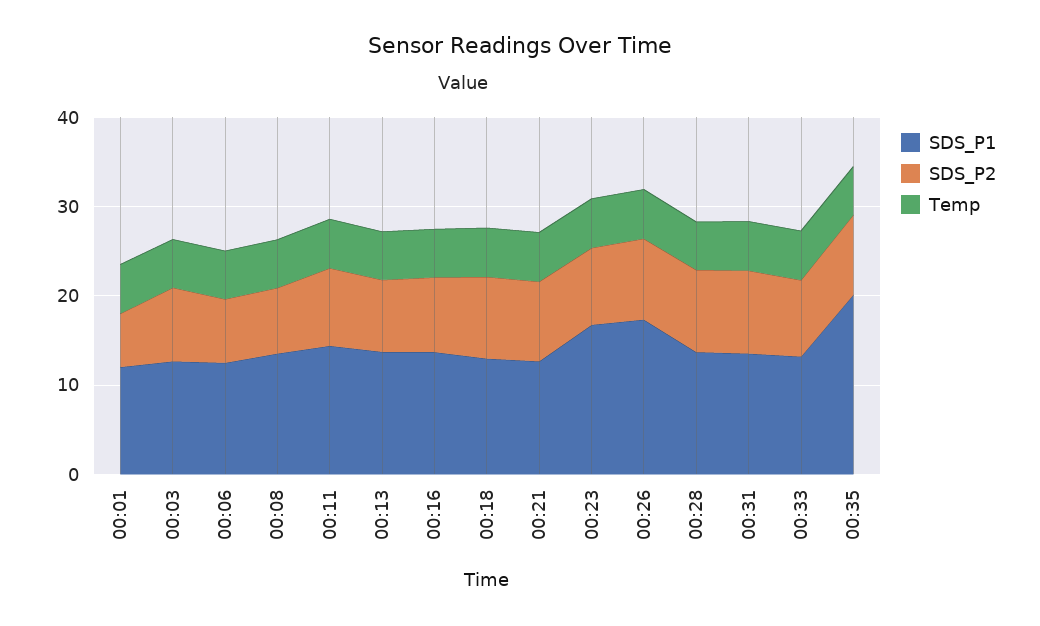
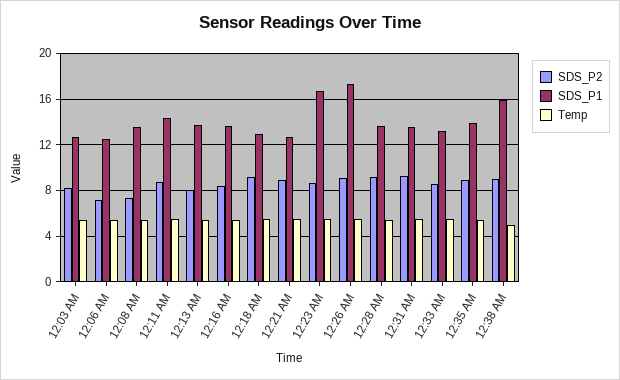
SDS_P1, 00:01: 12 -> none
SDS_P2, 00:01: 6 -> none
Temp, 00:01: 6 -> none
SDS_P1, 00:35: 20 -> 14
SDS_P2, 12:38 AM: none -> 9
SDS_P1, 12:38 AM: none -> 16
Temp, 12:38 AM: none -> 5

